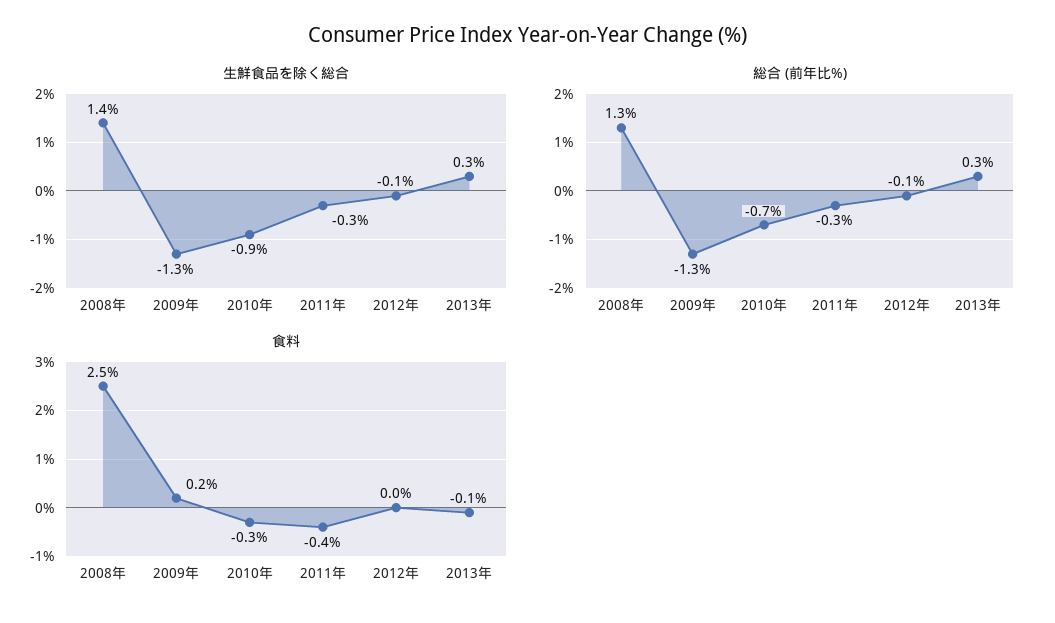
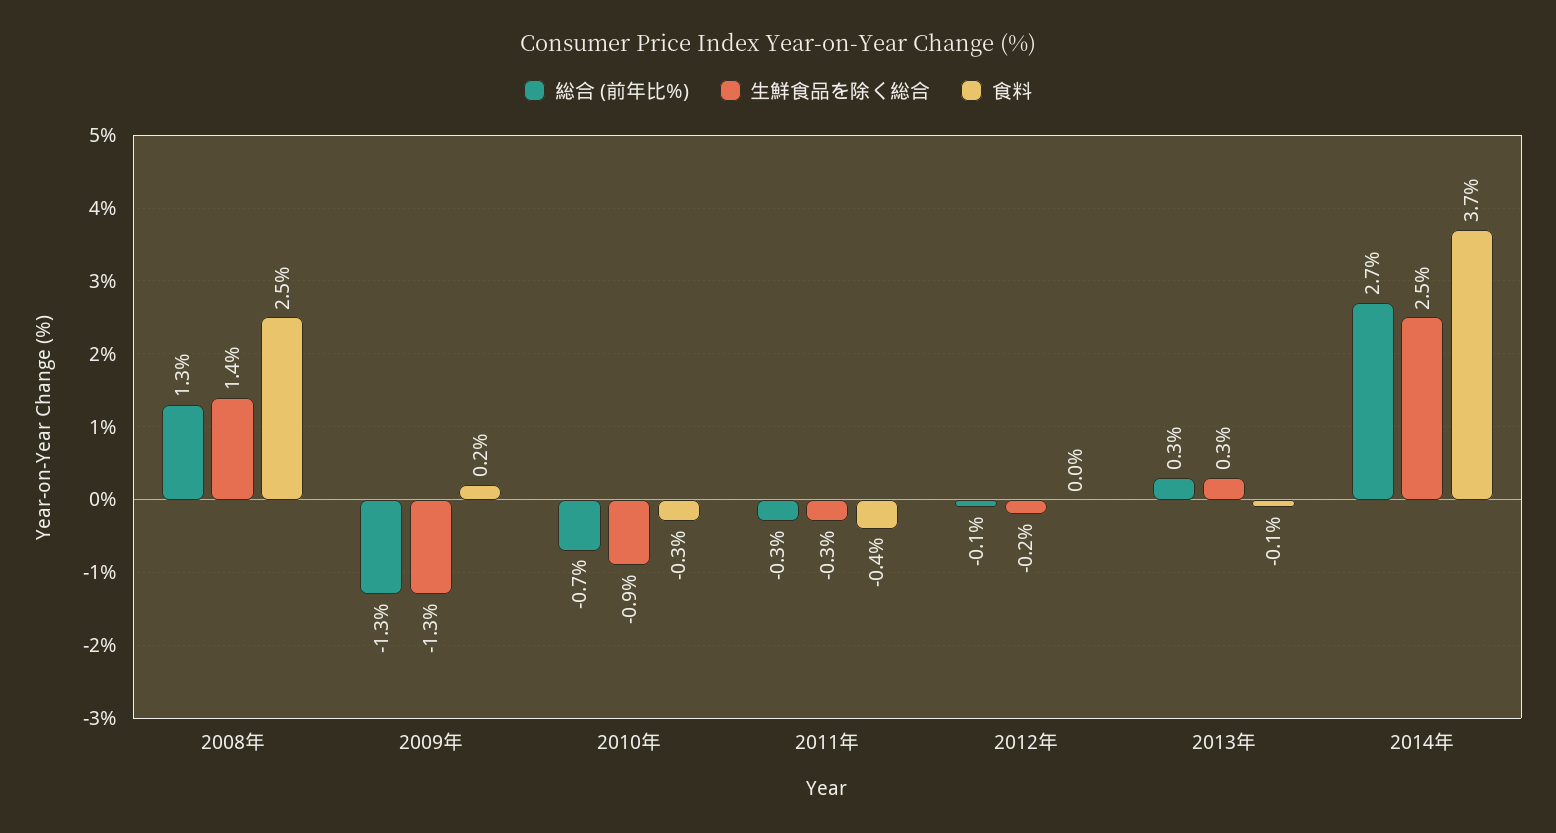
生鮮食品を除く総合, 2012年: -0.1 -> -0.2
総合 (前年比%), 2014年: none -> 2.7
生鮮食品を除く総合, 2014年: none -> 2.5
食料, 2014年: none -> 3.7

